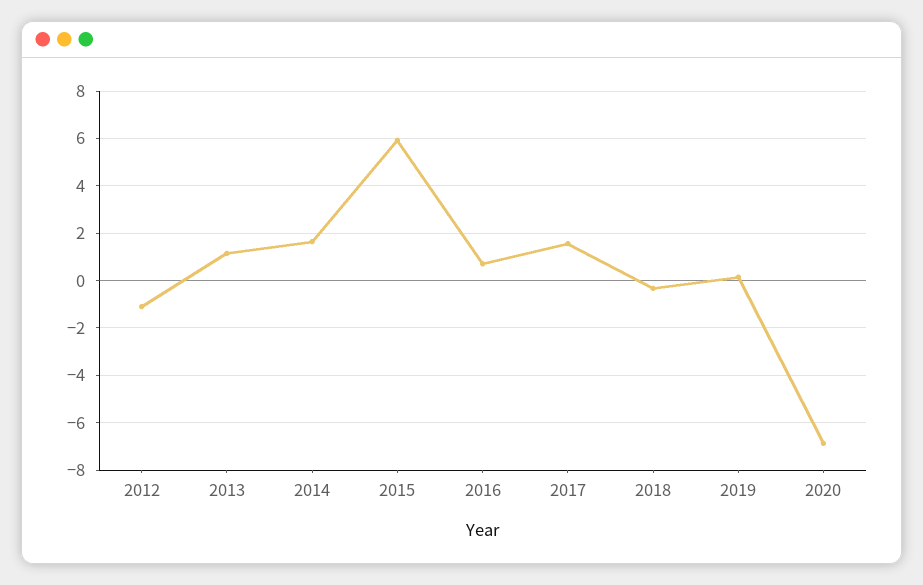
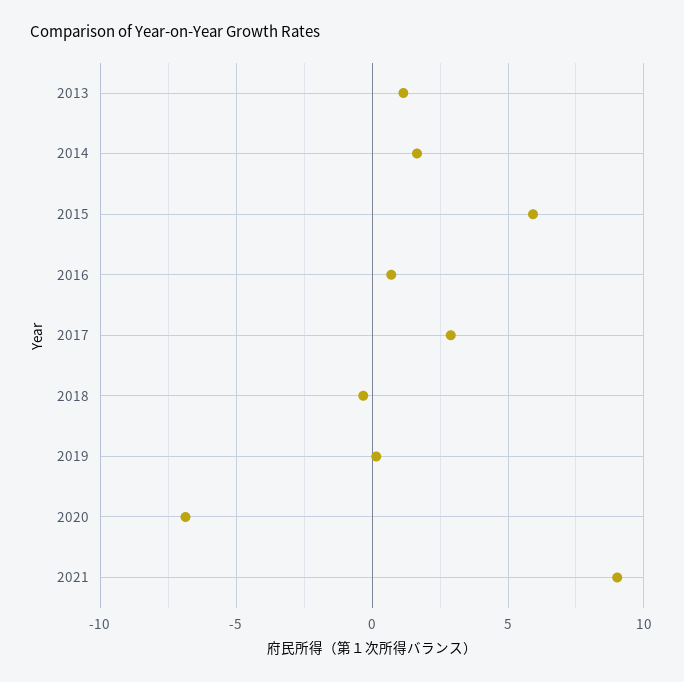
2012: -1 -> none
2017: 1.5 -> 3
2021: none -> 9

